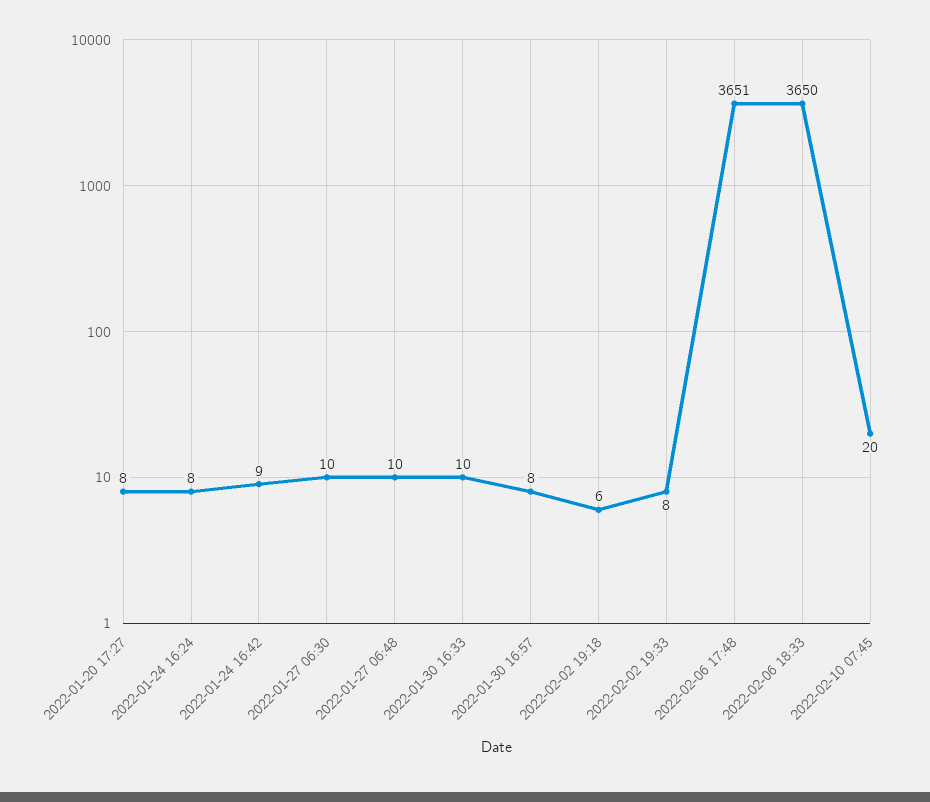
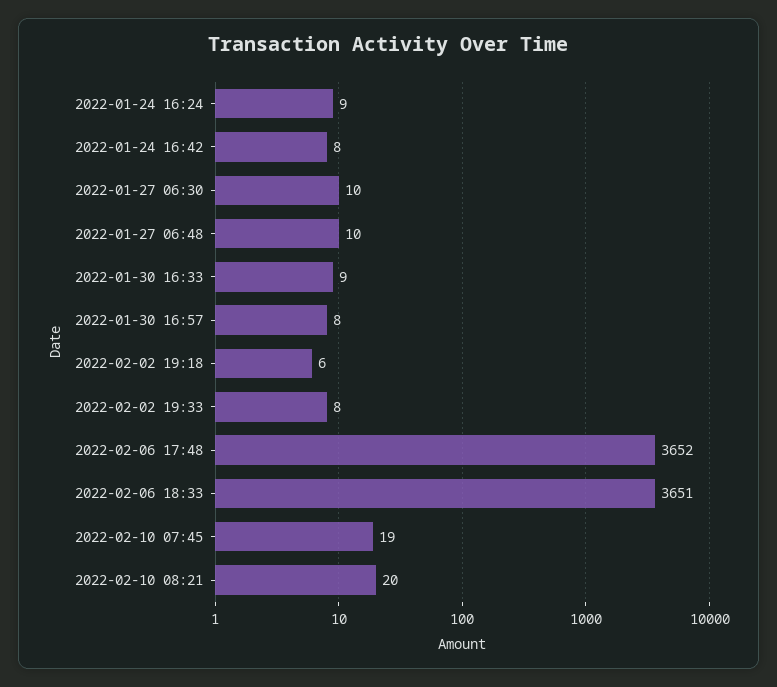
2022-01-20 17:27: 8 -> none
2022-01-24 16:24: 8 -> 9
2022-01-24 16:42: 9 -> 8
2022-01-30 16:33: 10 -> 9
2022-02-06 17:48: 3651 -> 3652
2022-02-06 18:33: 3650 -> 3651
2022-02-10 07:45: 20 -> 19
2022-02-10 08:21: none -> 20

